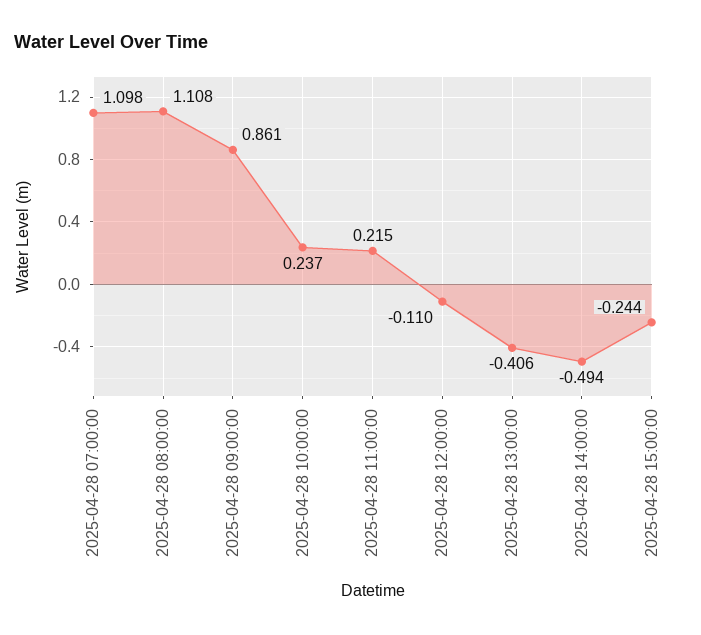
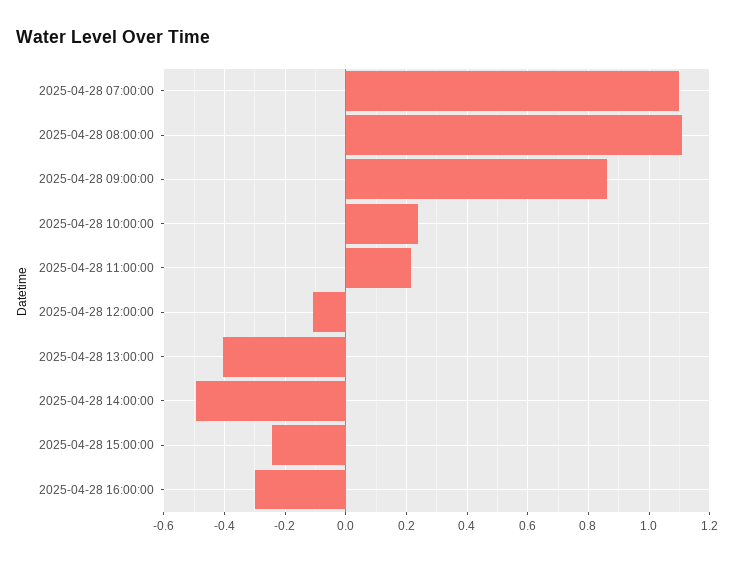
2025-04-28 16:00:00: none -> -0.3

